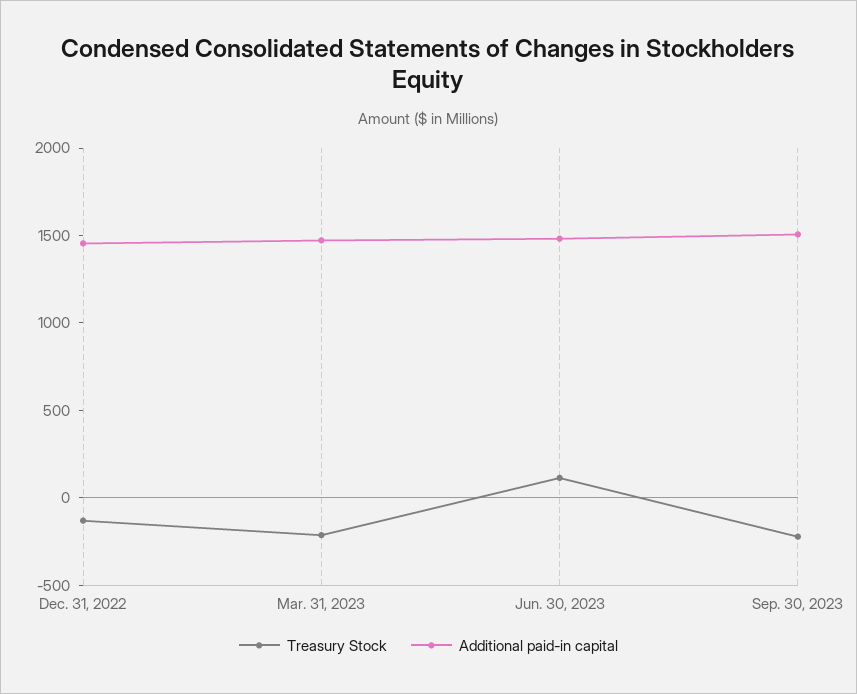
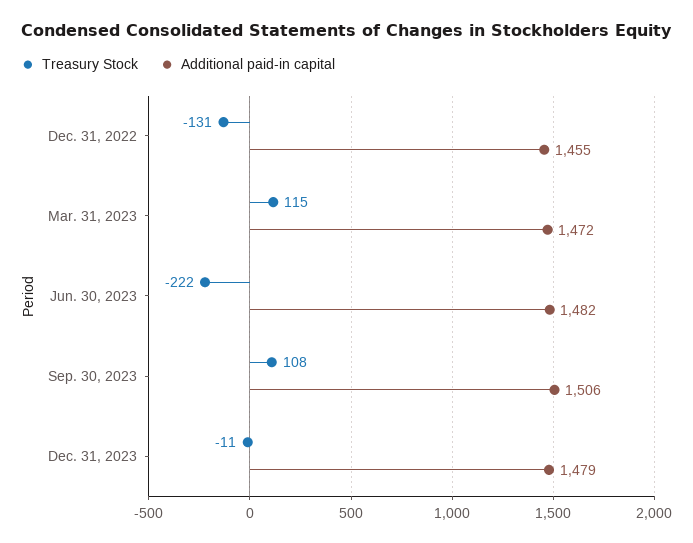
Treasury Stock, Mar. 31, 2023: -200 -> 115
Treasury Stock, Jun. 30, 2023: 100 -> -222
Treasury Stock, Sep. 30, 2023: -200 -> 108
Treasury Stock, Dec. 31, 2023: none -> -11
Additional paid-in capital, Dec. 31, 2023: none -> 1479

